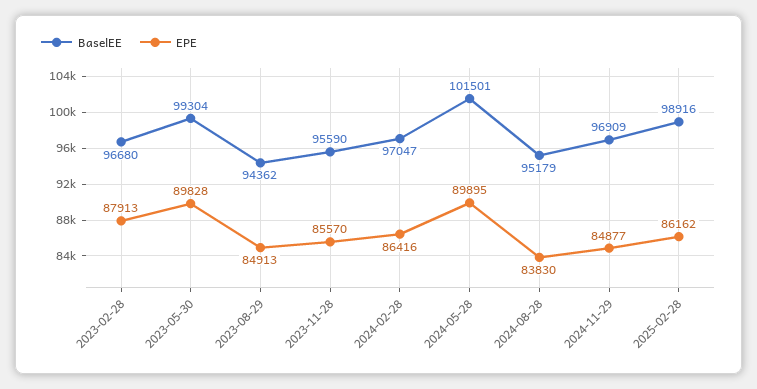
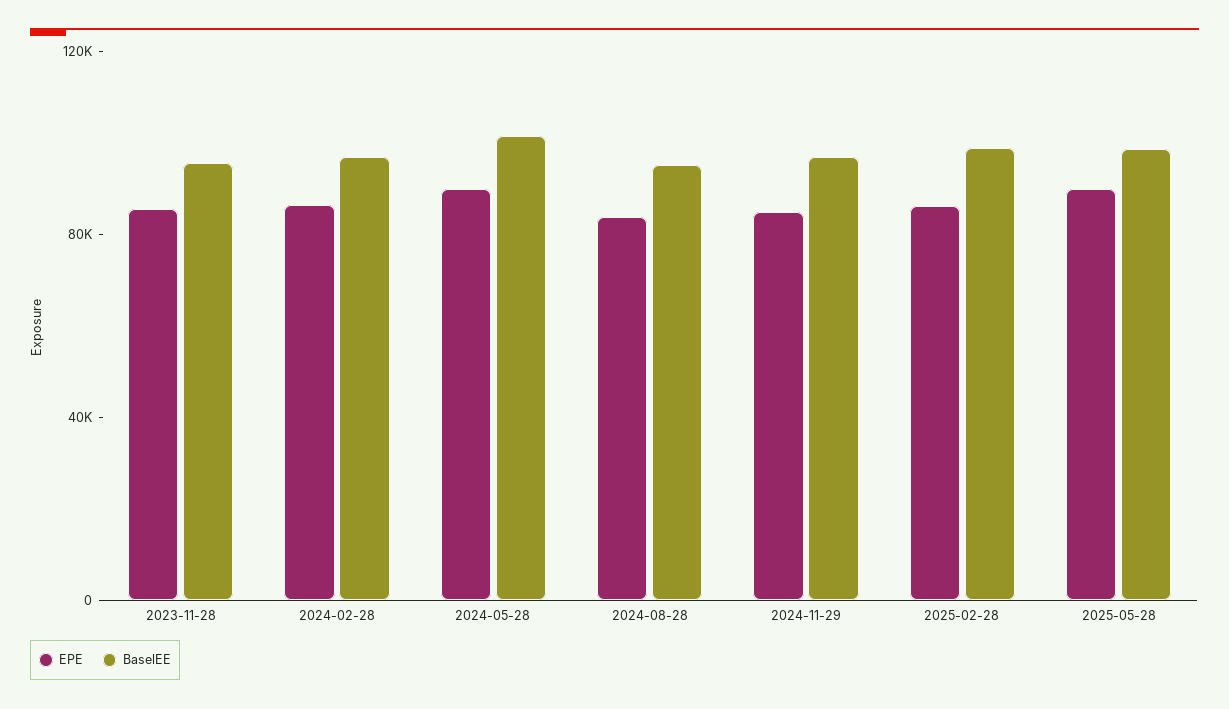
BaselEE, 2023-02-28: 96680 -> none
EPE, 2023-02-28: 87913 -> none
BaselEE, 2023-05-30: 99304 -> none
EPE, 2023-05-30: 89828 -> none
BaselEE, 2023-08-29: 94362 -> none
EPE, 2023-08-29: 84913 -> none
EPE, 2025-05-28: none -> 90000
BaselEE, 2025-05-28: none -> 100000

